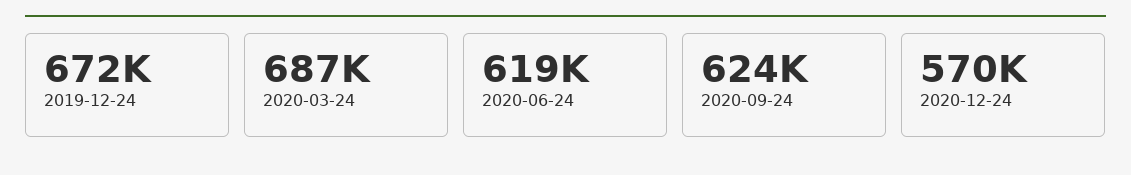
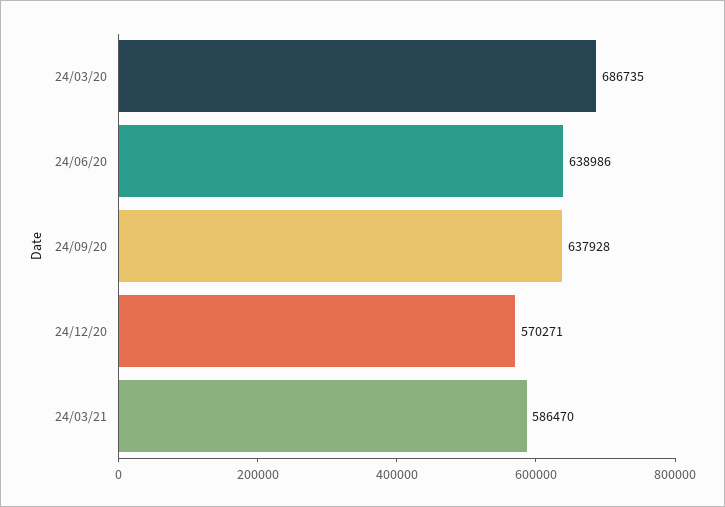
2019-12-24: 672000 -> none
2020-06-24: 619000 -> 638986
2020-09-24: 624000 -> 637928
24/03/21: none -> 586470

